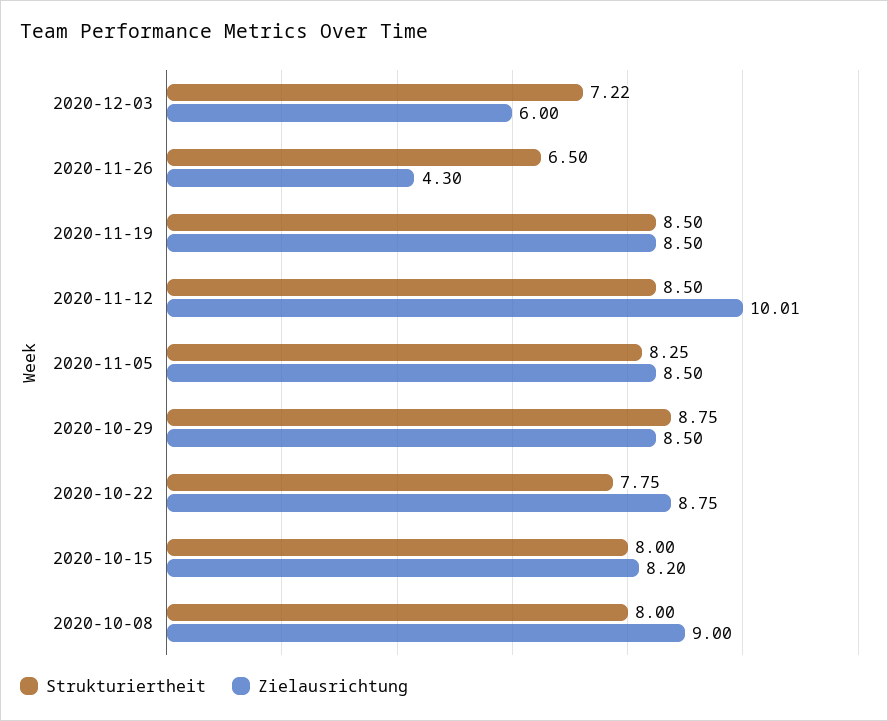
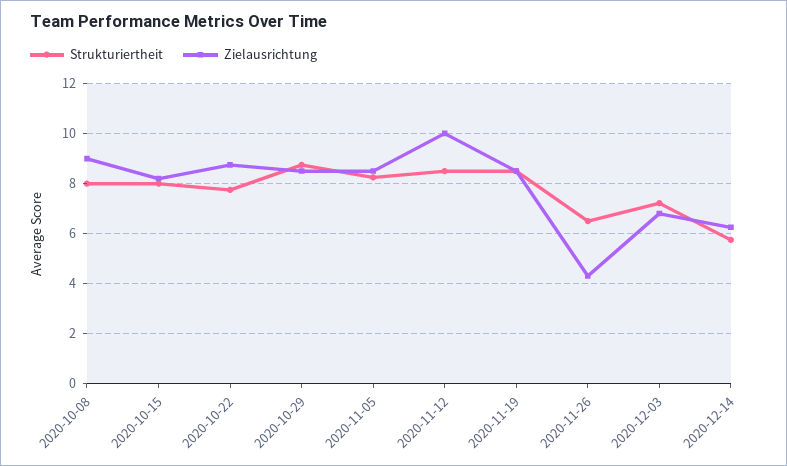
Zielausrichtung, 2020-12-03: 6 -> 6.75
Strukturiertheit, 2020-12-14: none -> 5.75
Zielausrichtung, 2020-12-14: none -> 6.25

